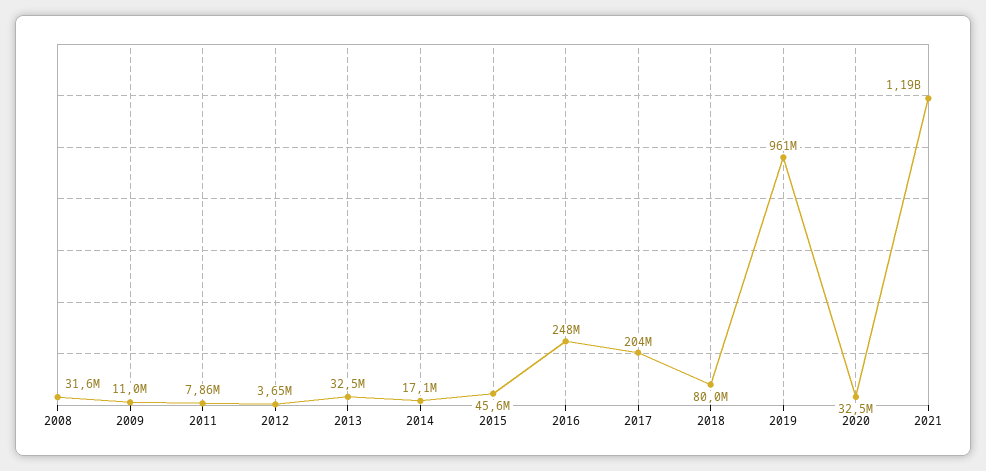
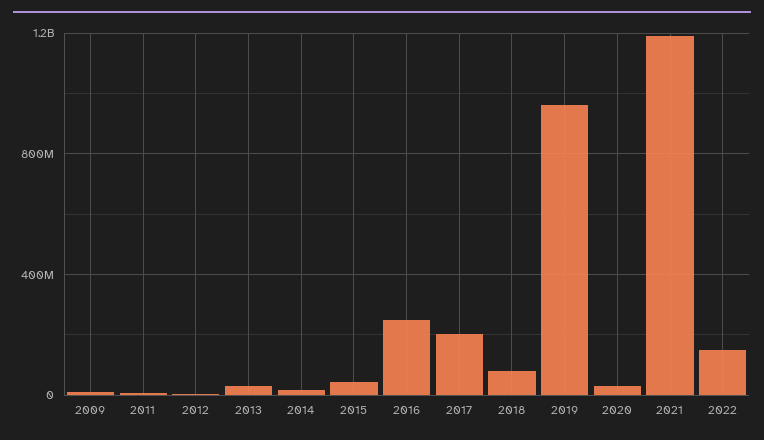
2008: 31600000 -> none
2022: none -> 150000000

